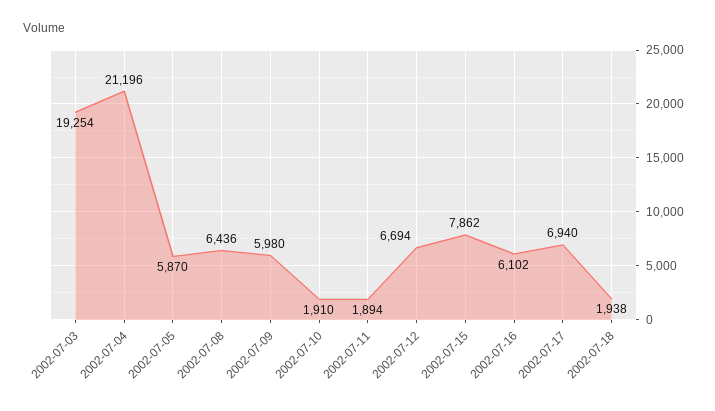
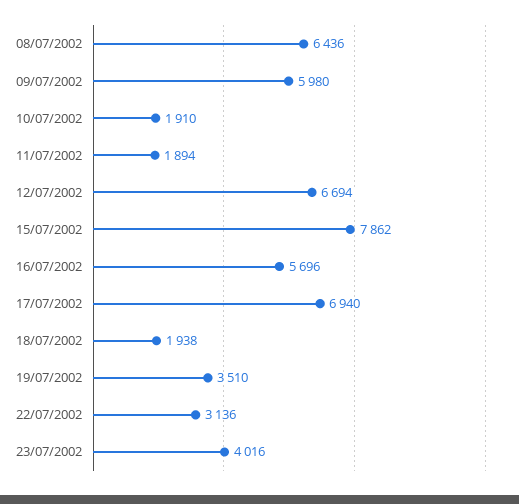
2002-07-03: 19254 -> none
2002-07-04: 21196 -> none
2002-07-05: 5870 -> none
2002-07-16: 6102 -> 5696
19/07/2002: none -> 3510
22/07/2002: none -> 3136
23/07/2002: none -> 4016

